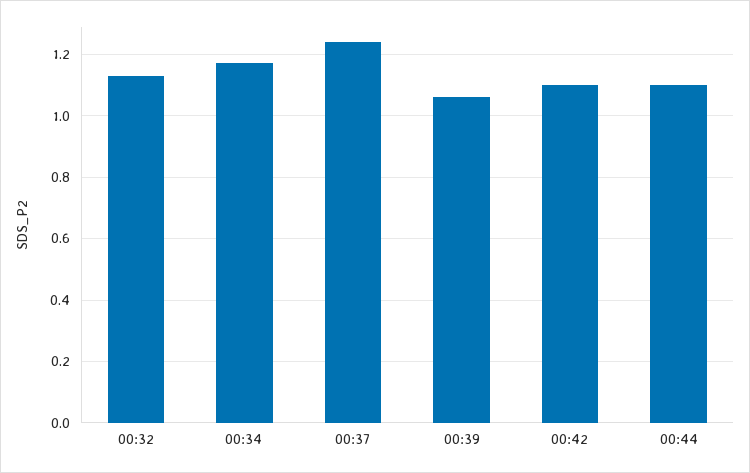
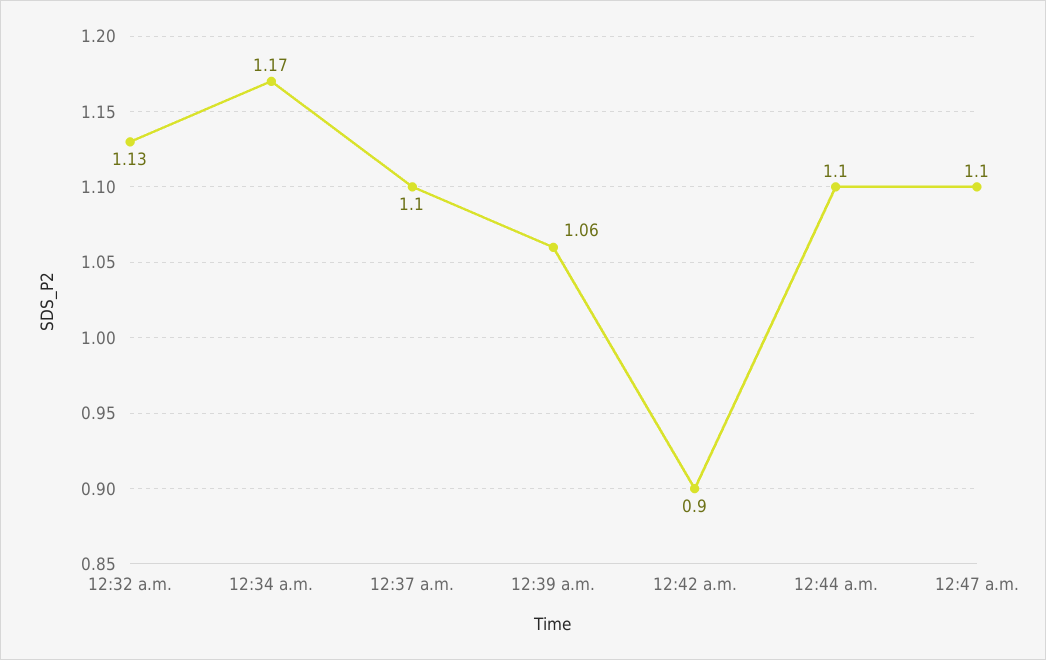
00:37: 1.25 -> 1.1
00:42: 1.1 -> 0.9
12:47 a.m.: none -> 1.1

